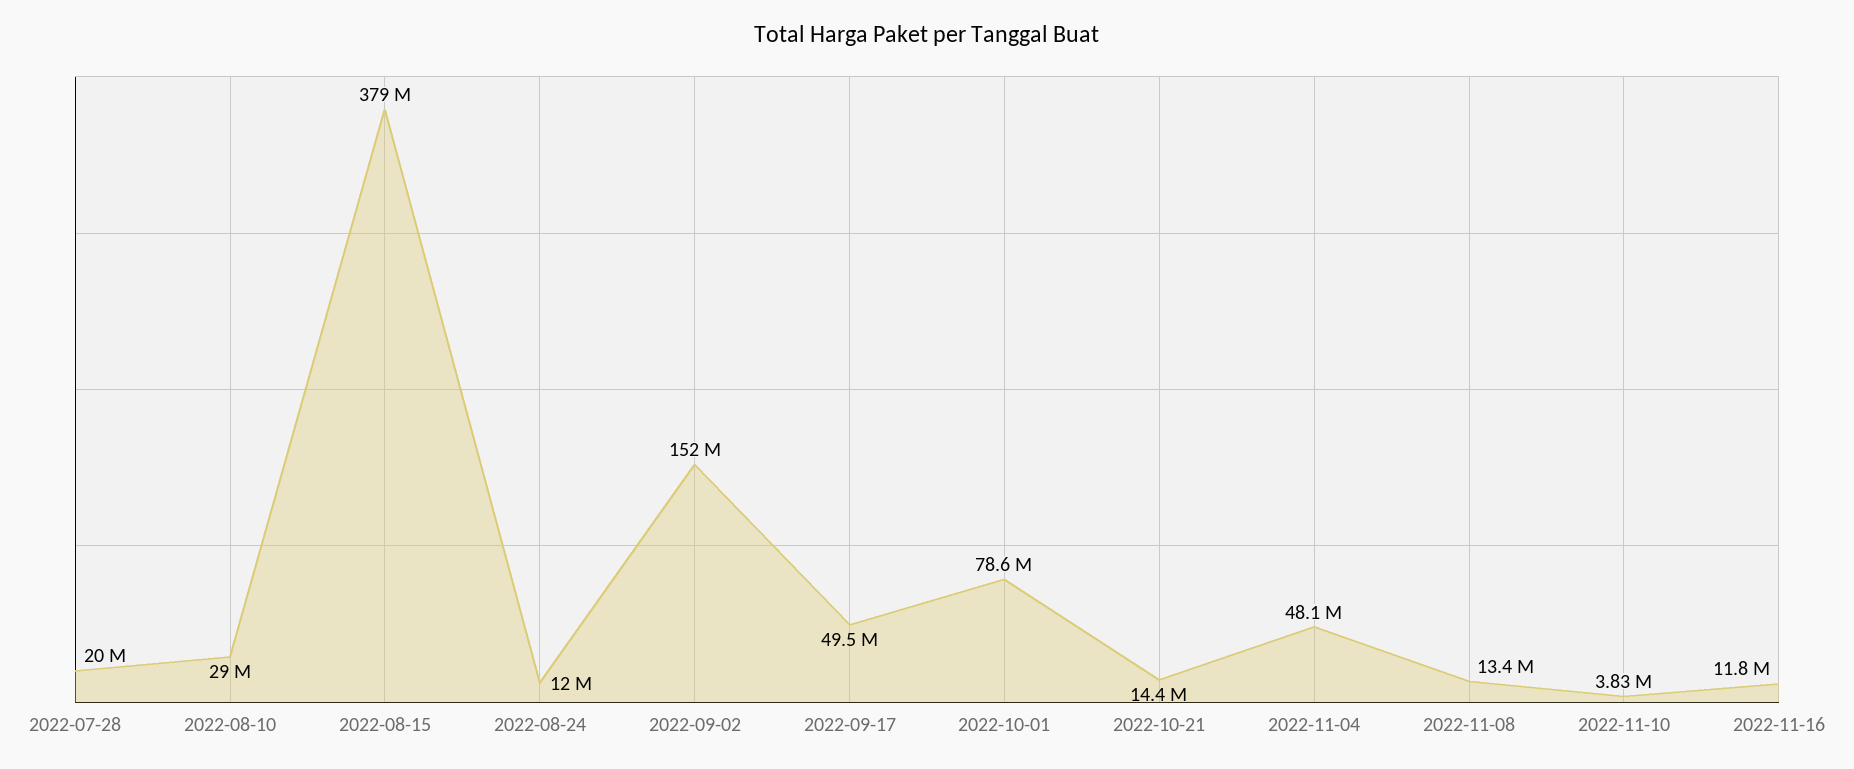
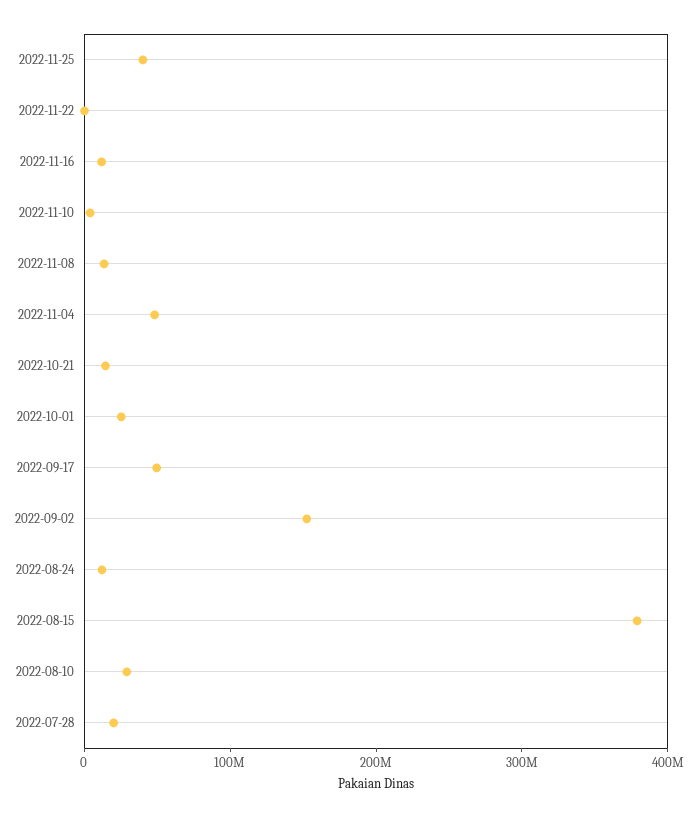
2022-10-01: 78600000 -> 20000000
2022-11-25: none -> 40000000
2022-11-22: none -> 0

